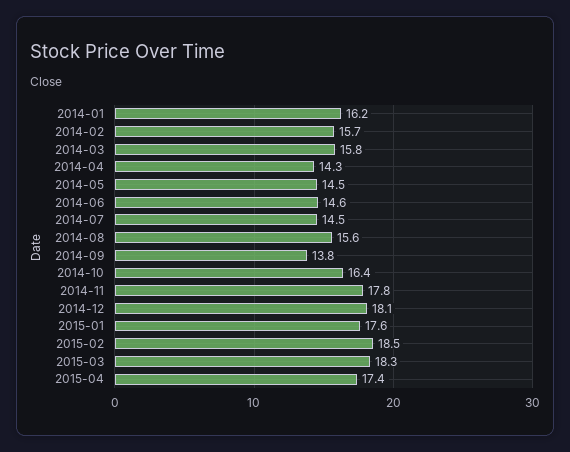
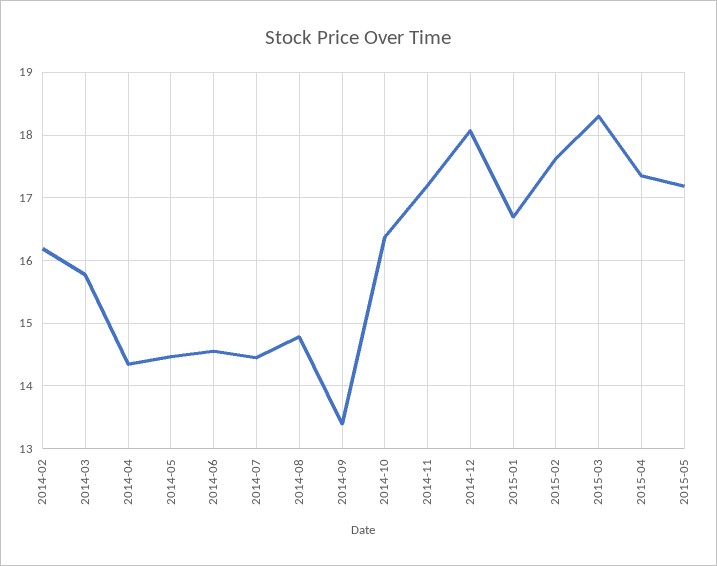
2014-01: 16.2 -> none
2014-02: 15.7 -> 16.2
2014-08: 15.6 -> 14.8
2014-09: 13.8 -> 13.4
2014-11: 17.8 -> 17.2
2015-01: 17.6 -> 16.7
2015-02: 18.5 -> 17.6
2015-05: none -> 17.2

